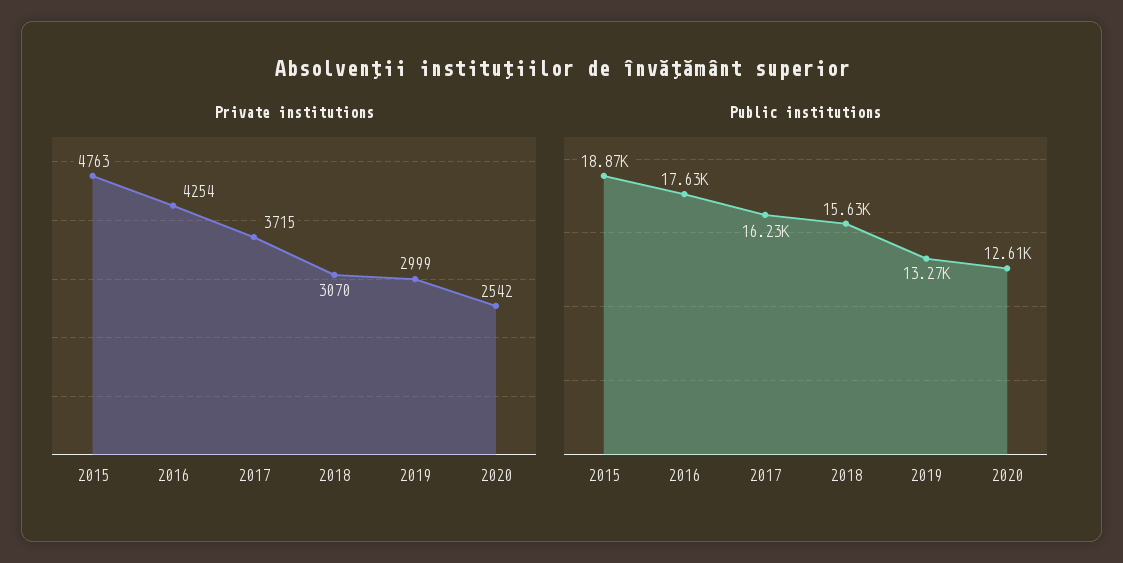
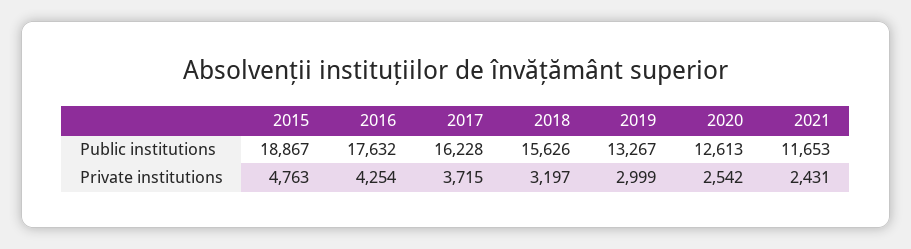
Private institutions, 2018: 3070 -> 3197
Public institutions, 2021: none -> 11653
Private institutions, 2021: none -> 2431

